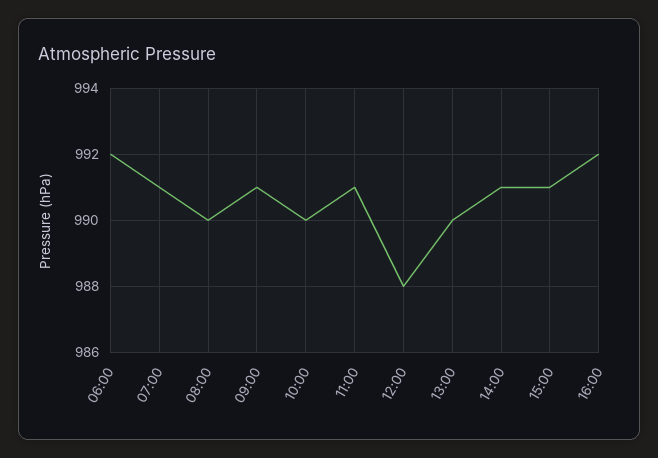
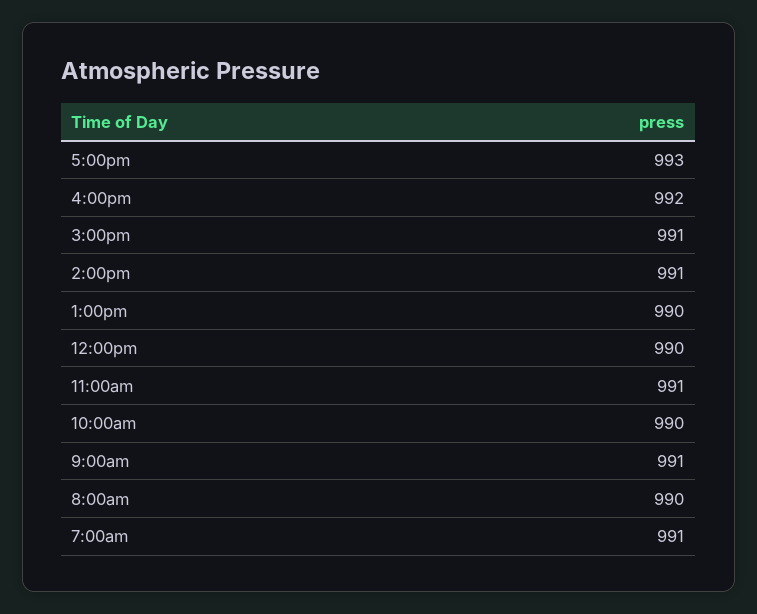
06:00: 992 -> none
12:00: 988 -> 990
5:00pm: none -> 993

